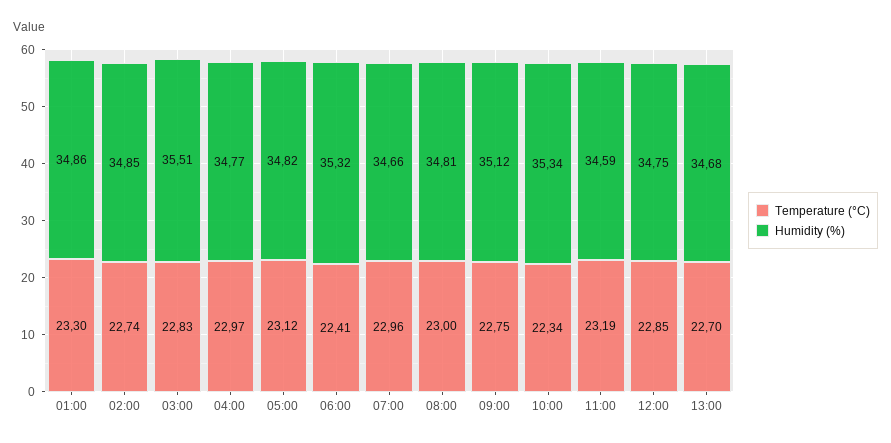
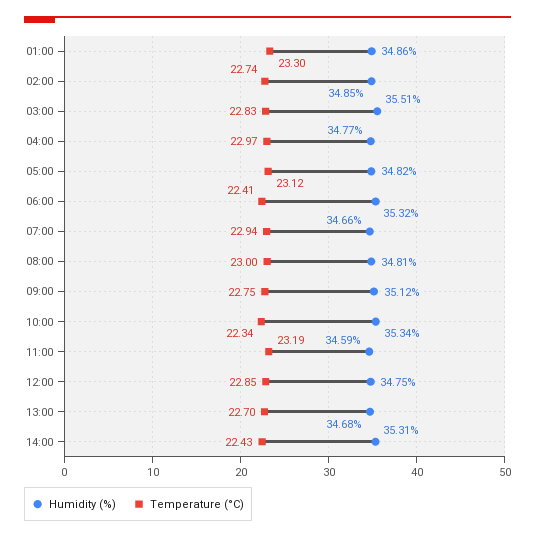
Temperature (°C), 07:00: 22.96 -> 22.94
Humidity (%), 14:00: none -> 35.31
Temperature (°C), 14:00: none -> 22.43

